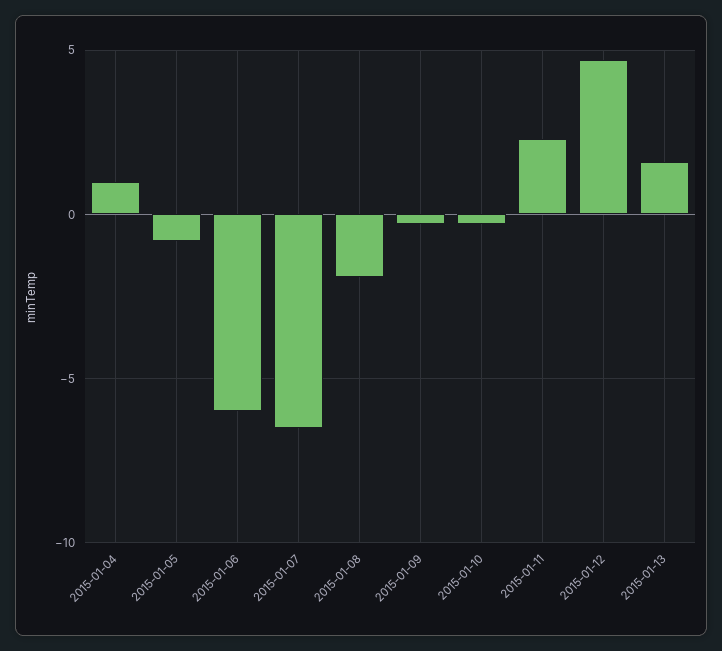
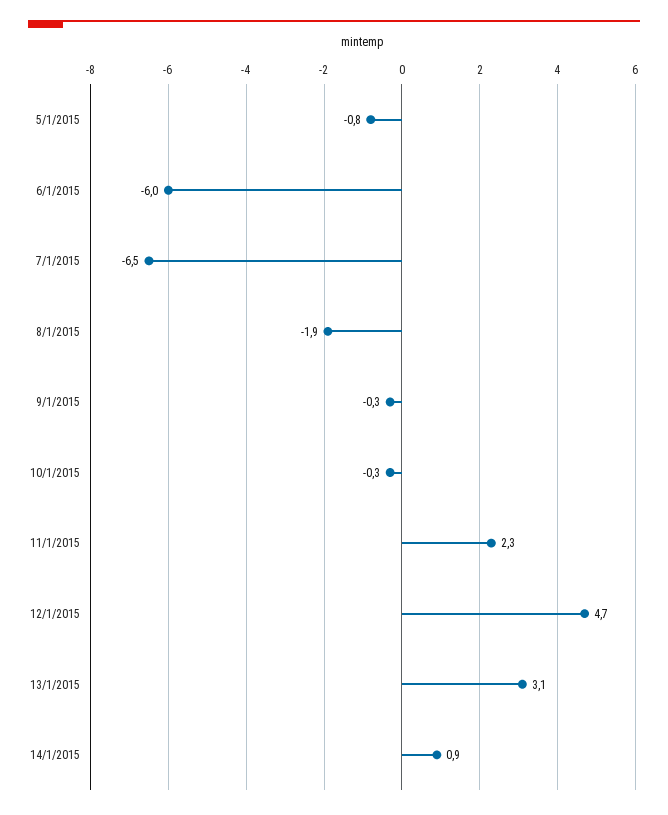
2015-01-04: 1 -> none
2015-01-13: 1.5 -> 3.1
14/1/2015: none -> 0.9

